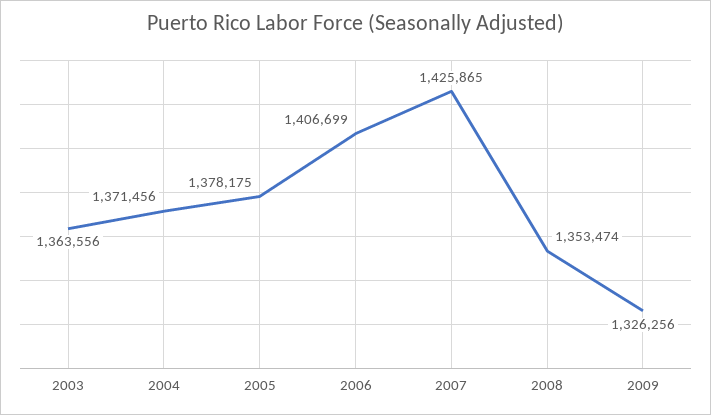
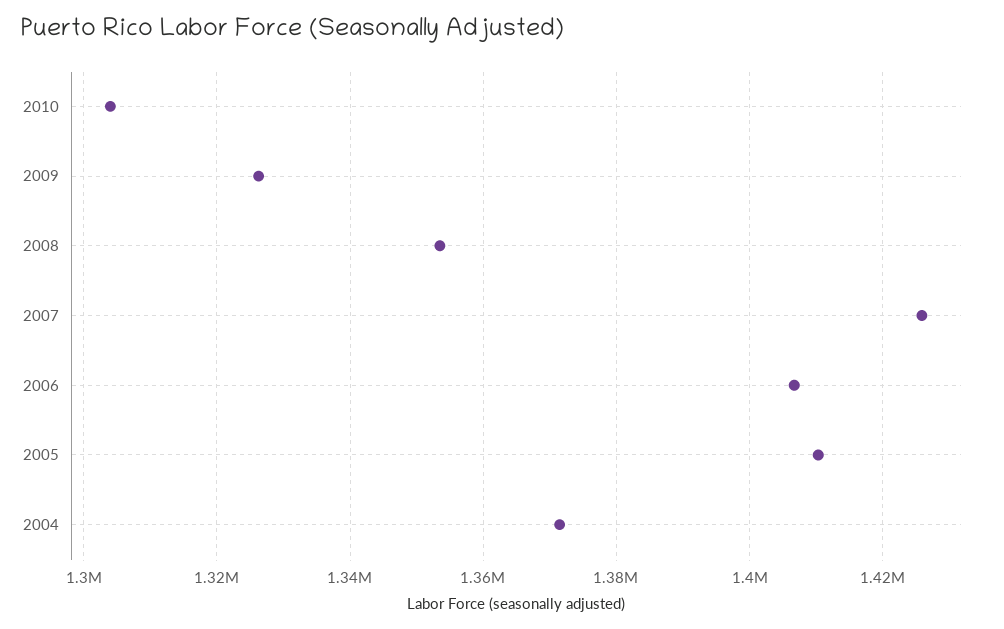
2003: 1363556 -> none
2005: 1378175 -> 1410000
2010: none -> 1304000

